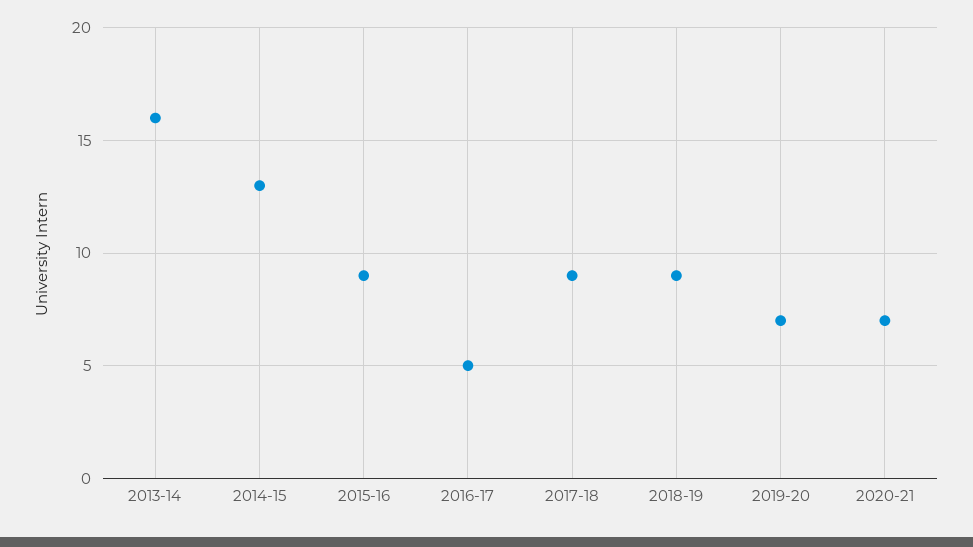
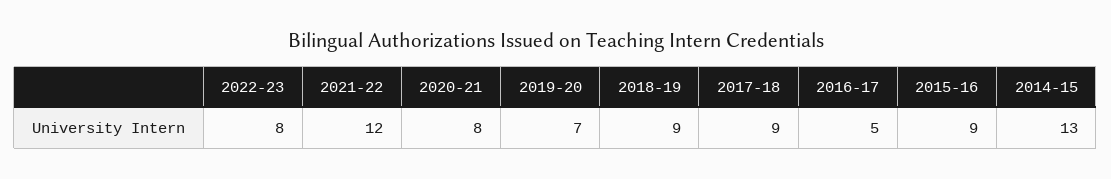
2013-14: 16 -> none
2020-21: 7 -> 8
2022-23: none -> 8
2021-22: none -> 12

